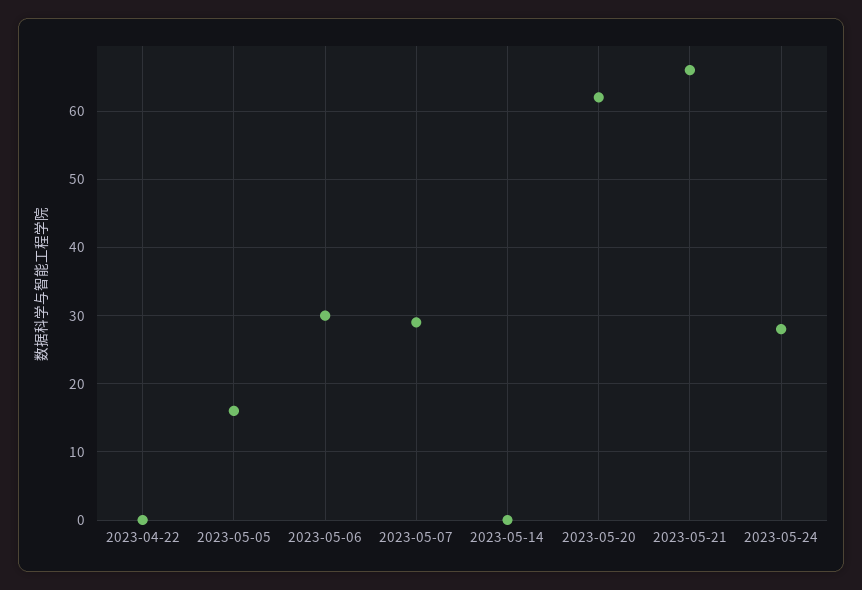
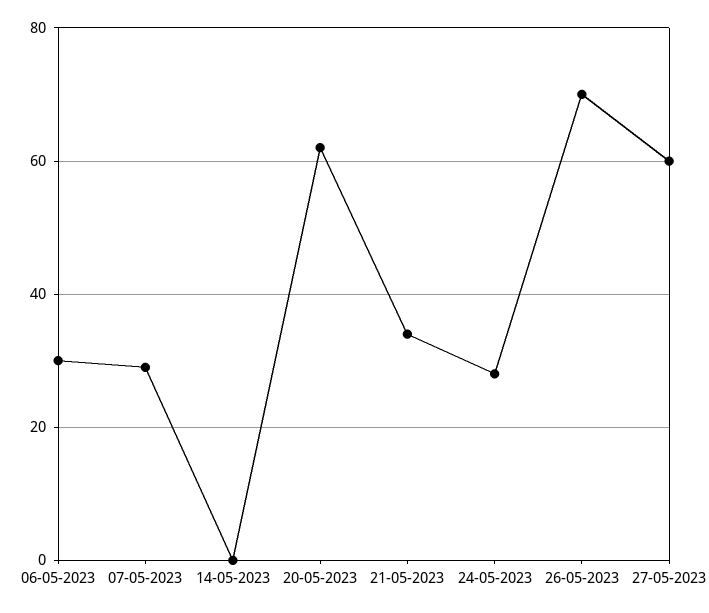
2023-04-22: 0 -> none
2023-05-05: 16 -> none
2023-05-21: 66 -> 35
26-05-2023: none -> 70
27-05-2023: none -> 60

